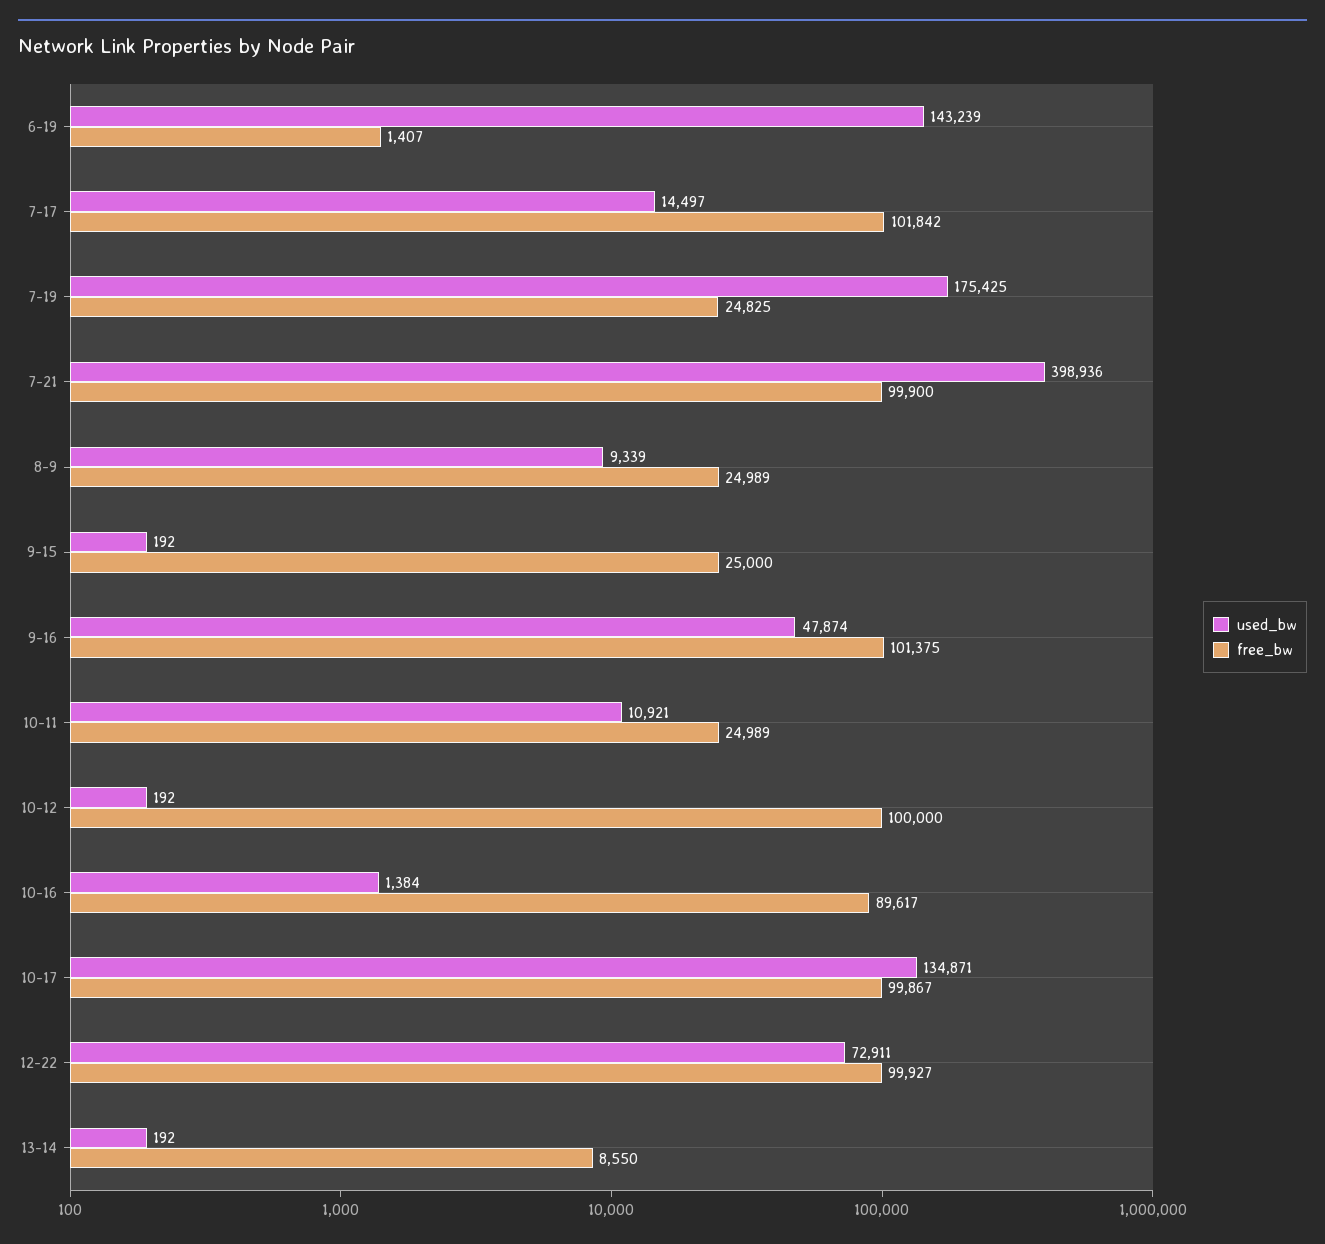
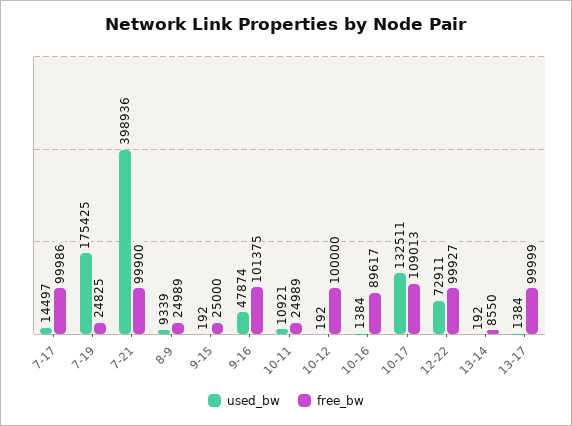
used_bw, 6-19: 143239 -> none
free_bw, 6-19: 1407 -> none
free_bw, 7-17: 101842 -> 99986
used_bw, 10-17: 134871 -> 132511
free_bw, 10-17: 99867 -> 109013
used_bw, 13-17: none -> 1384
free_bw, 13-17: none -> 99999

